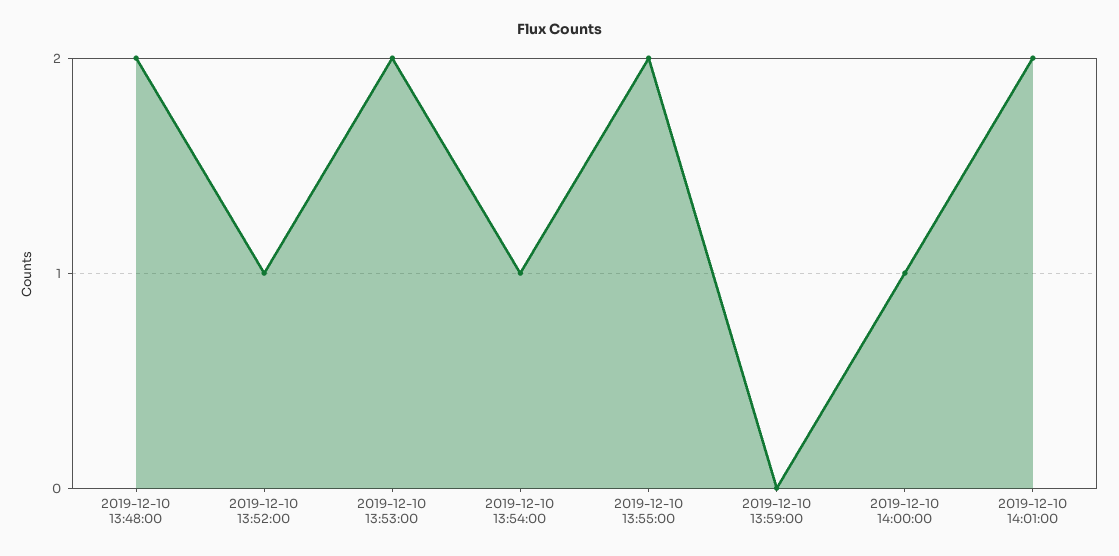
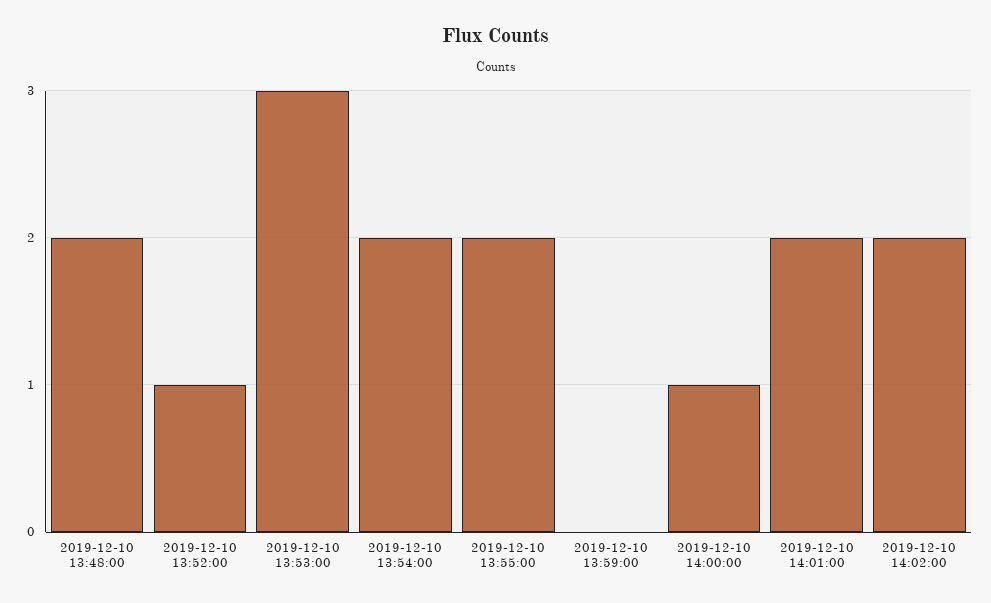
2019-12-10 13:53:00: 2 -> 3
2019-12-10 13:54:00: 1 -> 2
2019-12-10 14:02:00: none -> 2

